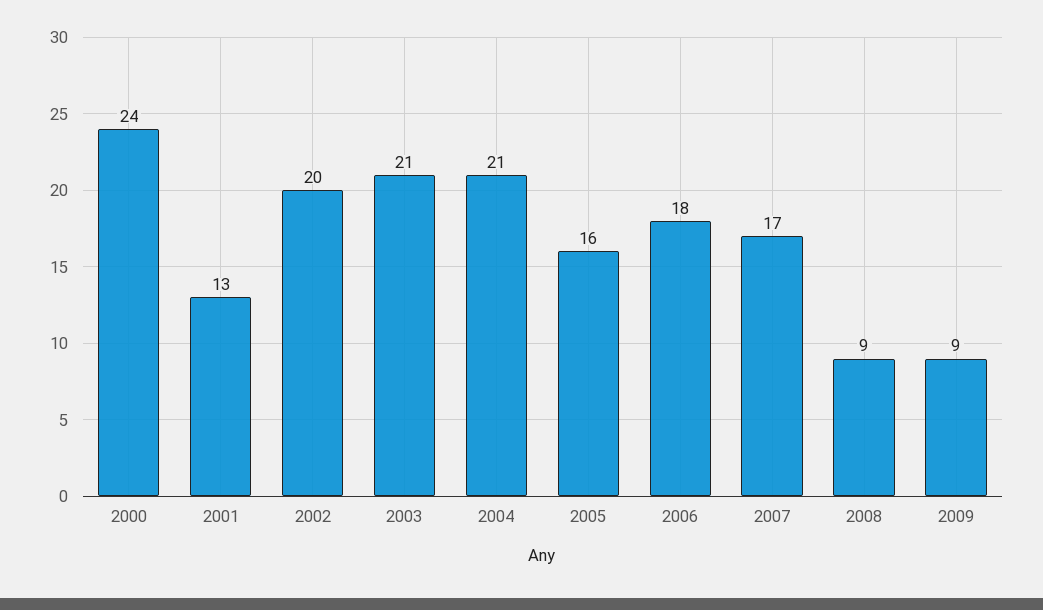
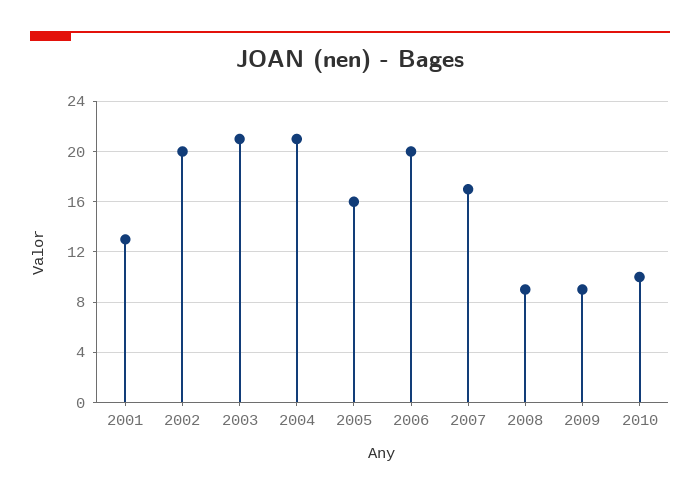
2000: 24 -> none
2006: 18 -> 20
2010: none -> 10

